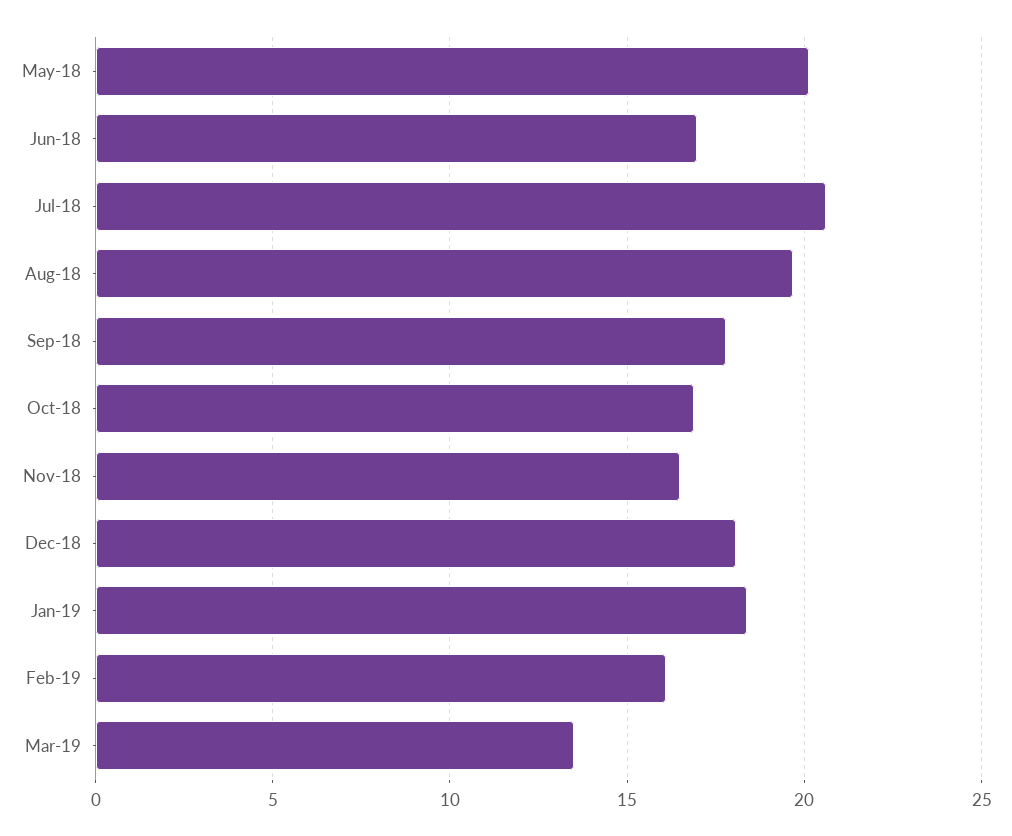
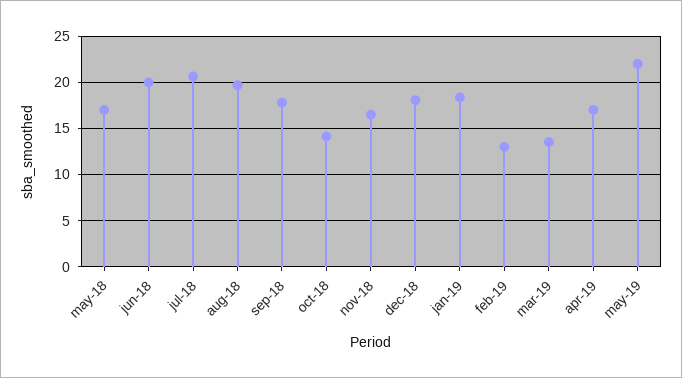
May-18: 20 -> 17
Jun-18: 17 -> 20
Oct-18: 17 -> 14
Feb-19: 16 -> 13
apr-19: none -> 17
may-19: none -> 22

